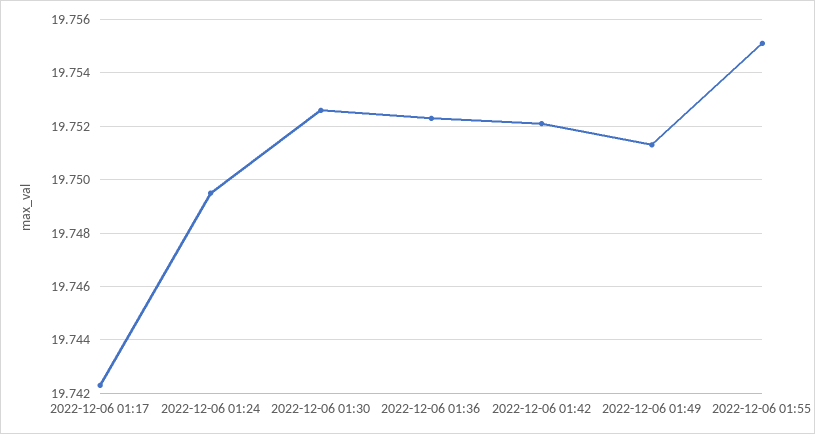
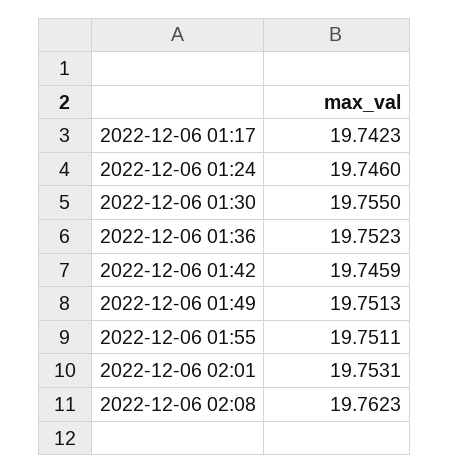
2022-12-06 01:24: 19.7495 -> 19.746
2022-12-06 01:30: 19.7525 -> 19.755
2022-12-06 01:42: 19.752 -> 19.7459
2022-12-06 01:55: 19.755 -> 19.7511
2022-12-06 02:01: none -> 19.7531
2022-12-06 02:08: none -> 19.7623

